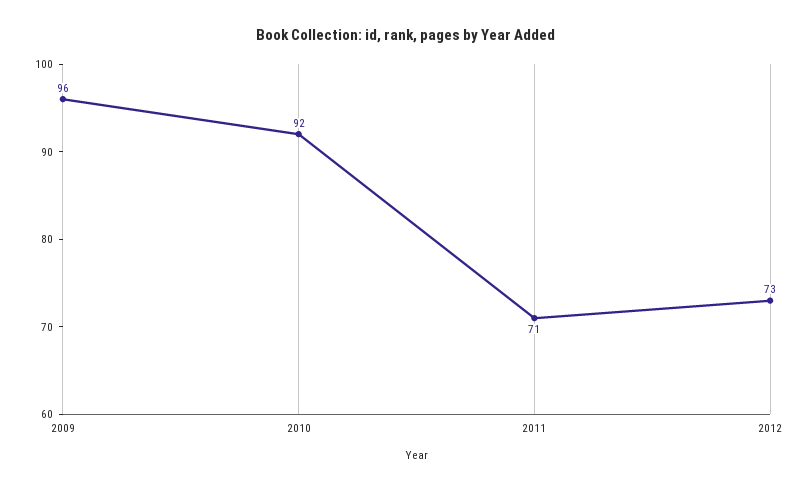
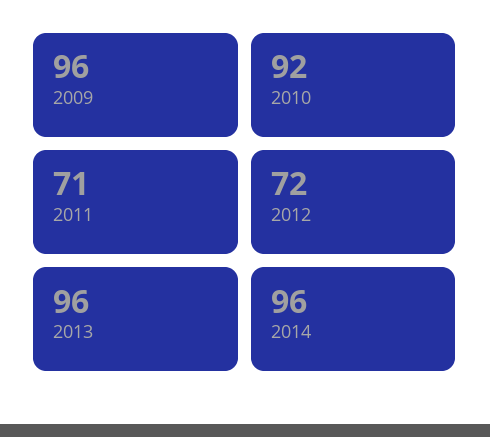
2012: 73 -> 72
2013: none -> 96
2014: none -> 96

